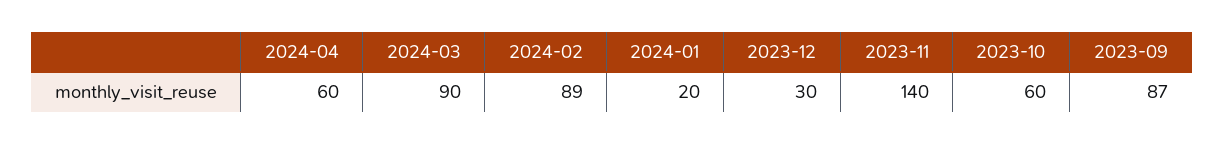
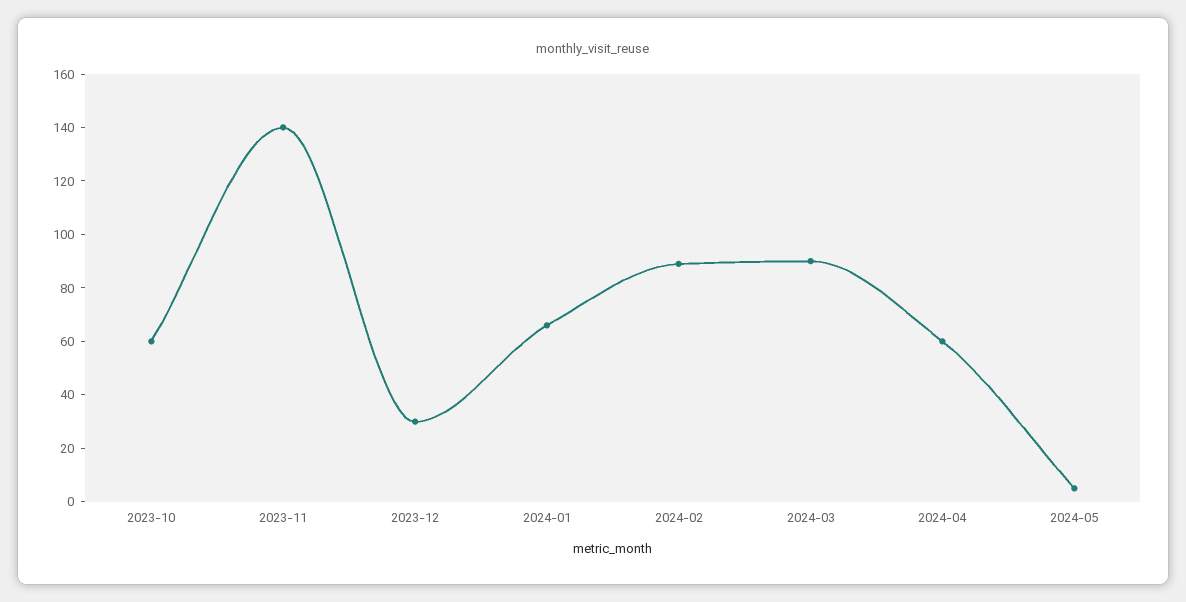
2024-01: 20 -> 65
2023-09: 87 -> none
2024-05: none -> 5

